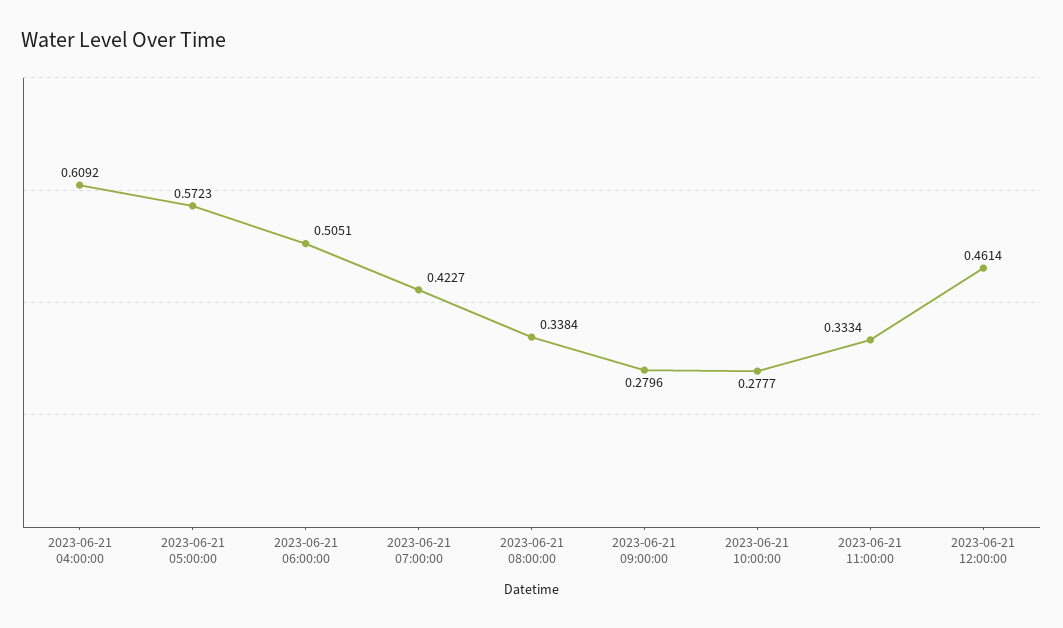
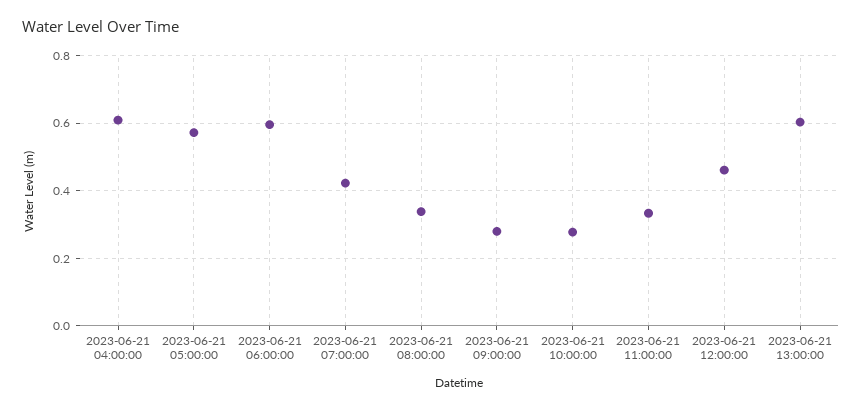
2023-06-21 06:00:00: 0.5051 -> 0.6
2023-06-21 13:00:00: none -> 0.6

